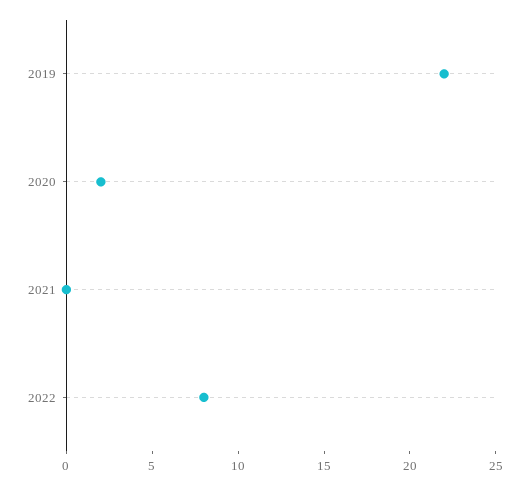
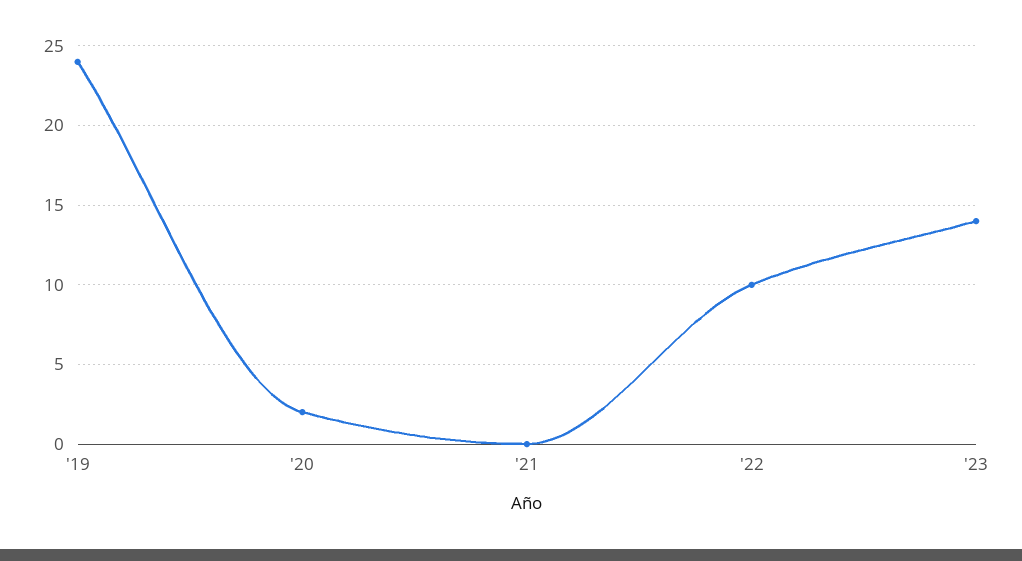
2019: 22 -> 24
2022: 8 -> 10
'23: none -> 14

